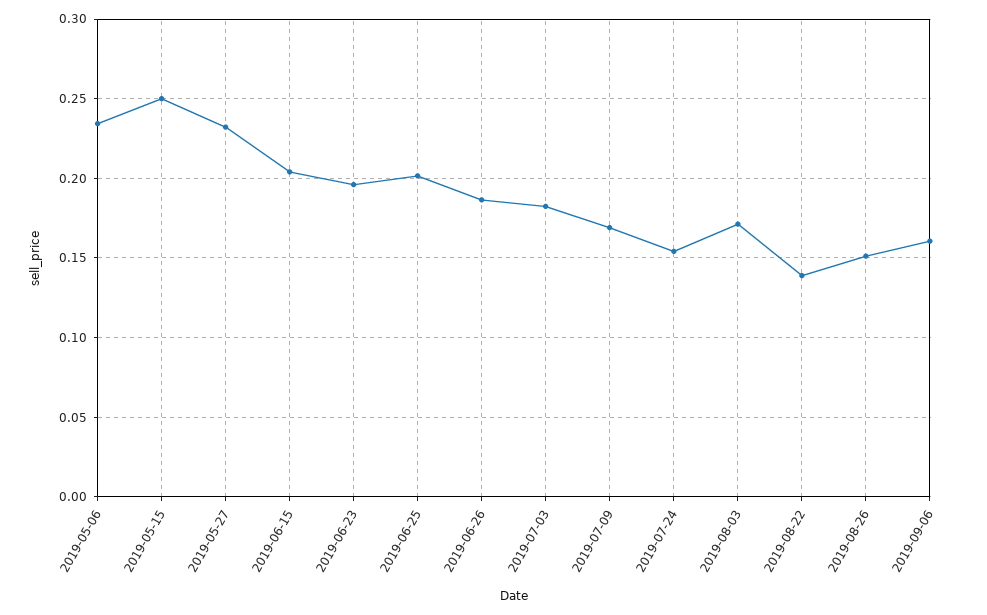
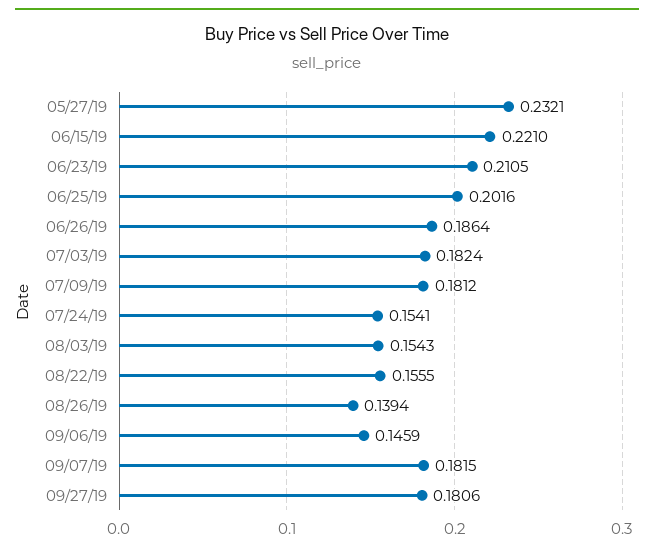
2019-05-06: 0.235 -> none
2019-05-15: 0.25 -> none
2019-06-15: 0.205 -> 0.221
2019-06-23: 0.195 -> 0.2105
2019-07-09: 0.17 -> 0.1812
2019-08-03: 0.17 -> 0.1543
2019-08-22: 0.14 -> 0.1555
2019-08-26: 0.15 -> 0.1394
2019-09-06: 0.16 -> 0.1459
09/07/19: none -> 0.1815
09/27/19: none -> 0.1806

